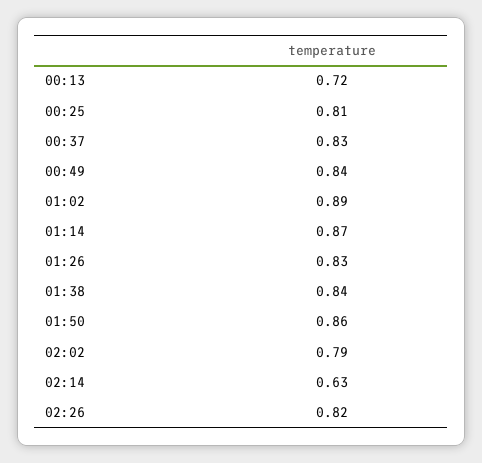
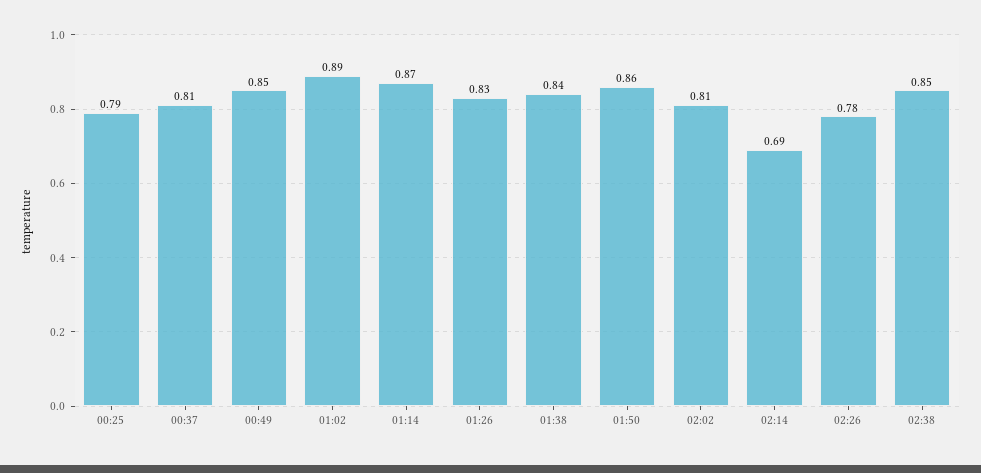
00:13: 0.72 -> none
00:25: 0.81 -> 0.79
00:37: 0.83 -> 0.81
00:49: 0.84 -> 0.85
02:02: 0.79 -> 0.81
02:14: 0.63 -> 0.69
02:26: 0.82 -> 0.78
02:38: none -> 0.85

